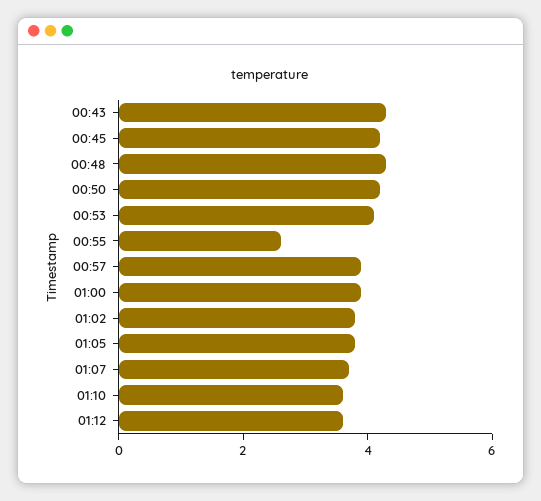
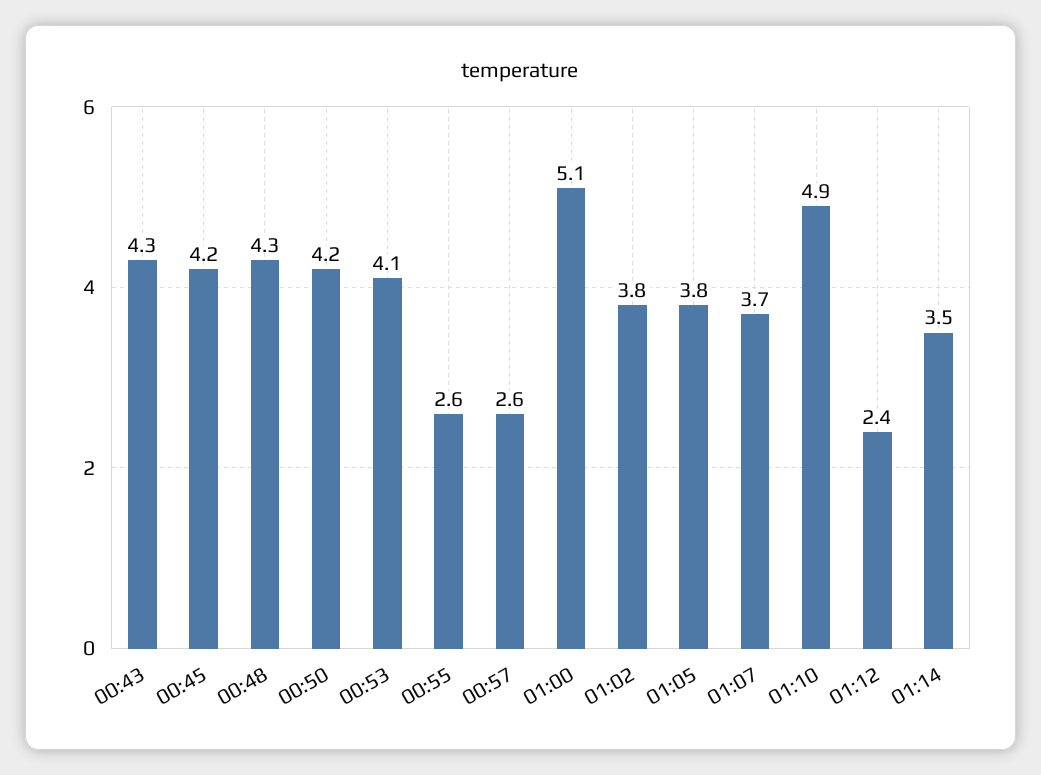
00:57: 4 -> 2.6
01:00: 4 -> 5.1
01:10: 3.5 -> 4.9
01:12: 3.5 -> 2.4
01:14: none -> 3.5

